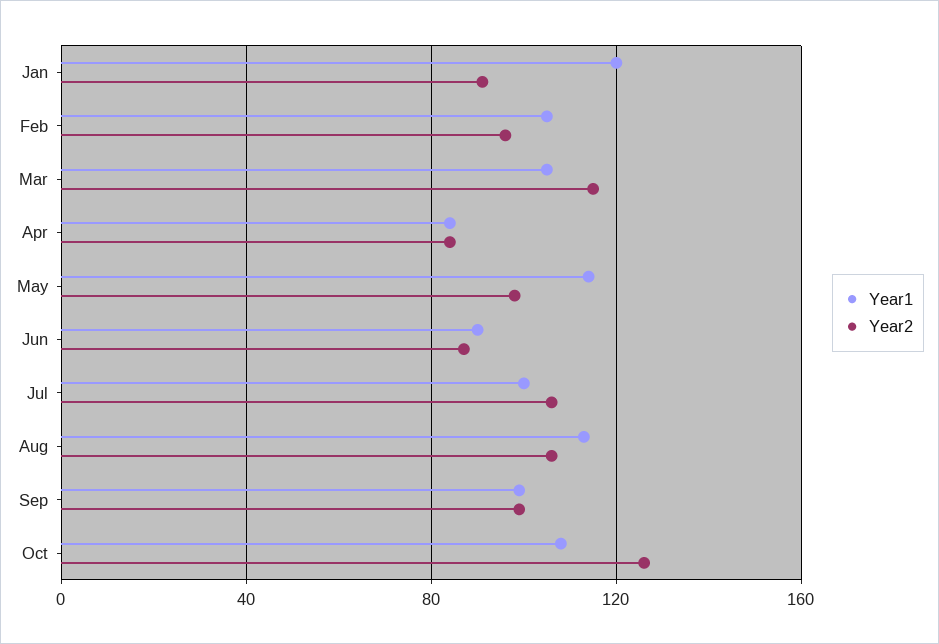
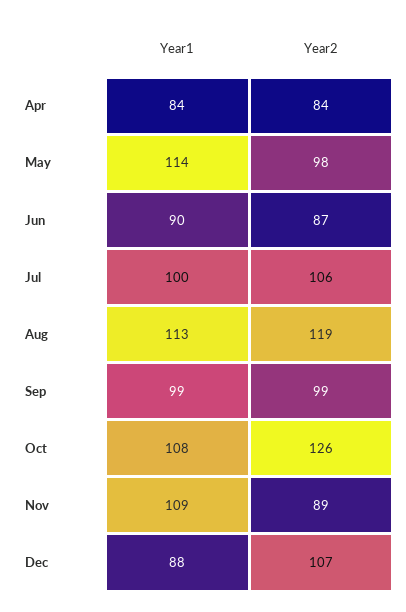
Year1, Jan: 120 -> none
Year2, Jan: 90 -> none
Year1, Feb: 105 -> none
Year2, Feb: 95 -> none
Year1, Mar: 105 -> none
Year2, Mar: 115 -> none
Year2, Aug: 105 -> 119
Year1, Nov: none -> 109
Year2, Nov: none -> 89
Year1, Dec: none -> 88
Year2, Dec: none -> 107

